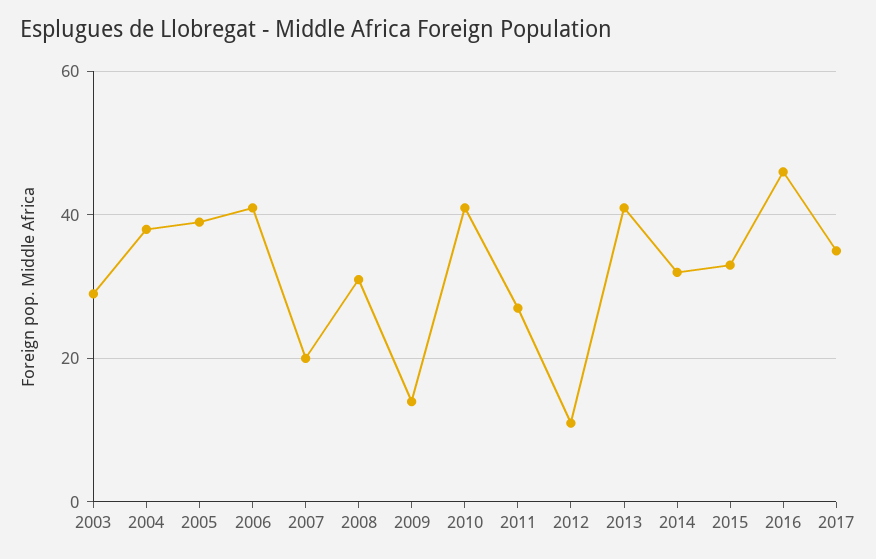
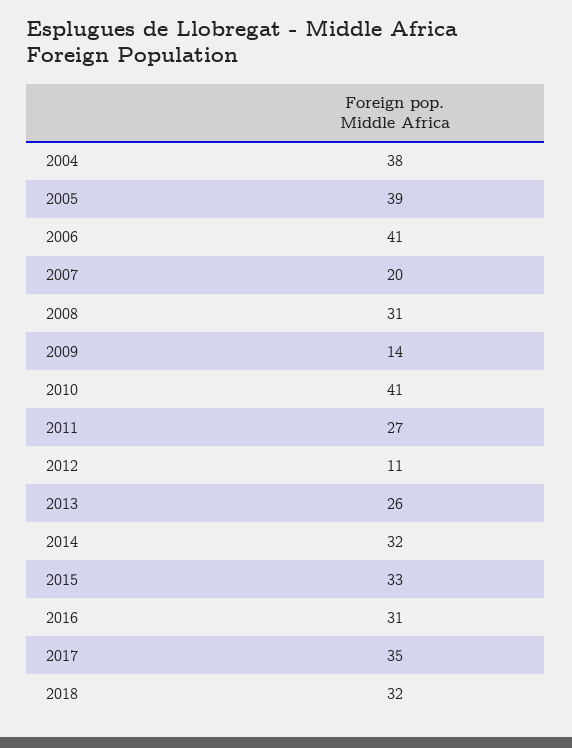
2003: 30 -> none
2013: 40 -> 26
2016: 45 -> 31
2018: none -> 32

